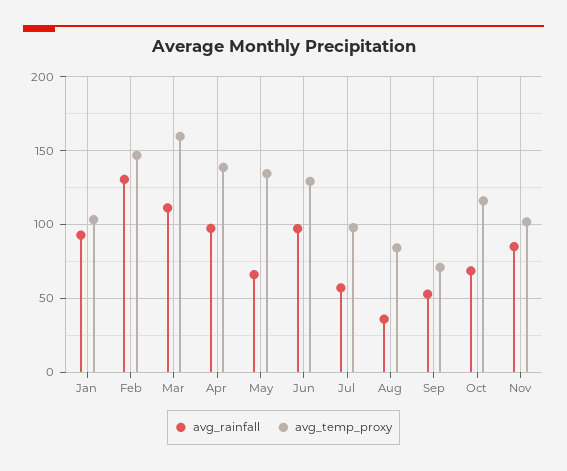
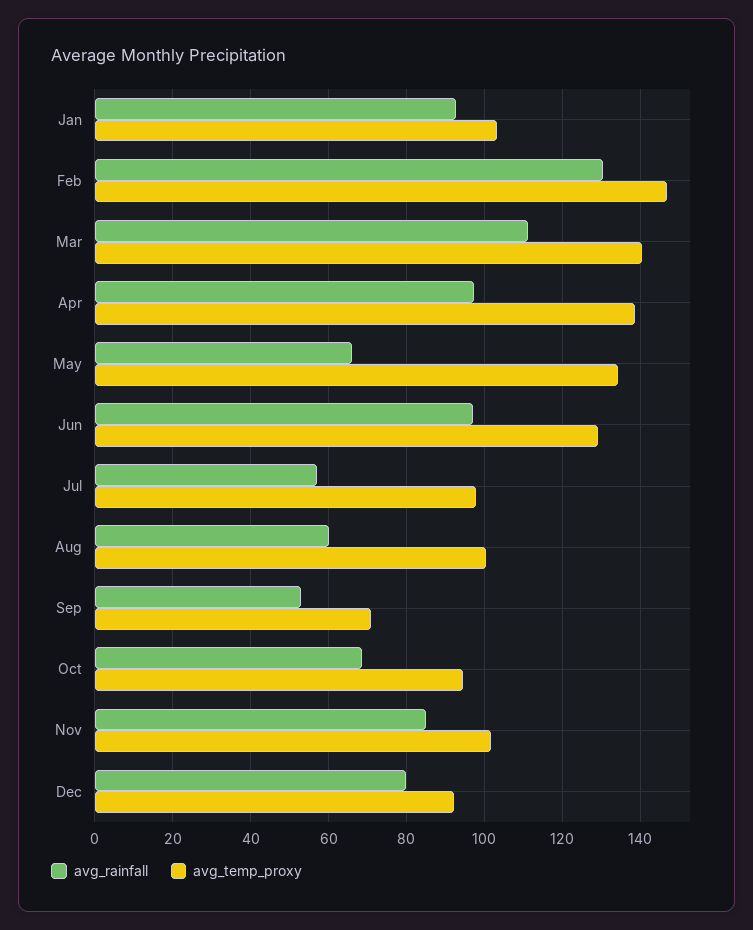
avg_temp_proxy, Mar: 160 -> 140
avg_rainfall, Aug: 35 -> 60
avg_temp_proxy, Aug: 85 -> 100
avg_temp_proxy, Oct: 115 -> 94
avg_rainfall, Dec: none -> 80
avg_temp_proxy, Dec: none -> 92

